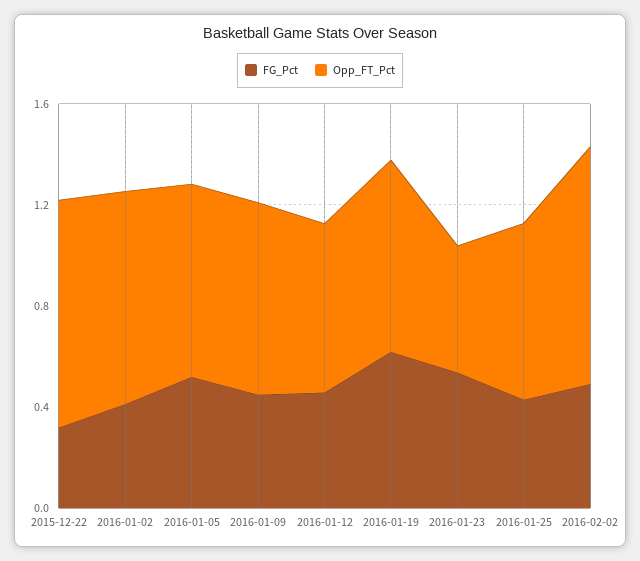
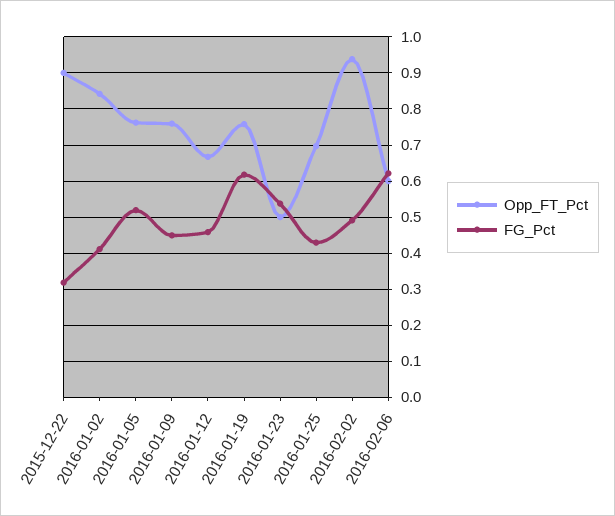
Opp_FT_Pct, 2016-02-06: none -> 0.6
FG_Pct, 2016-02-06: none -> 0.62

